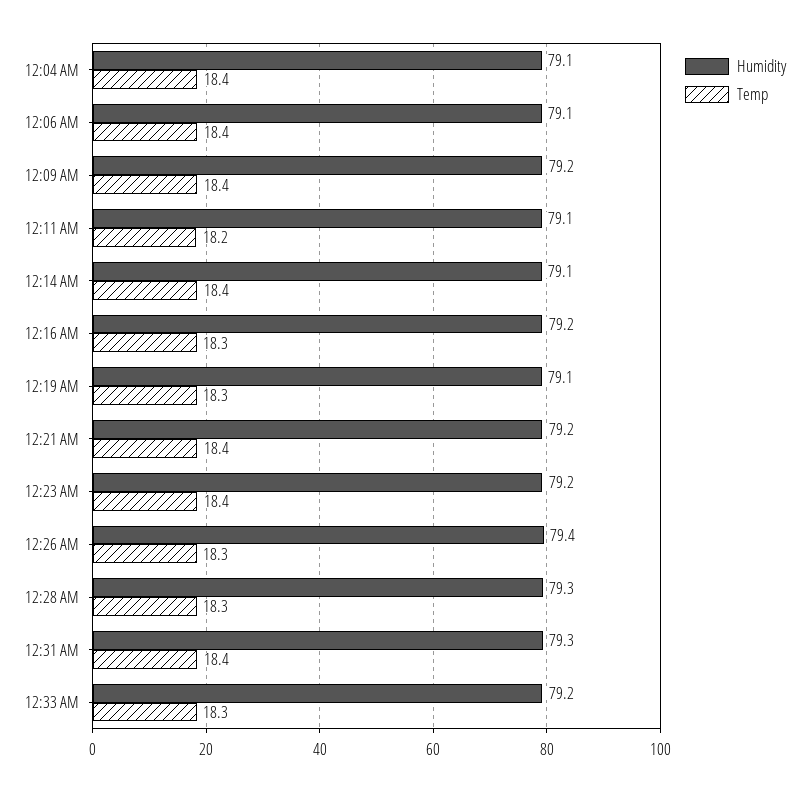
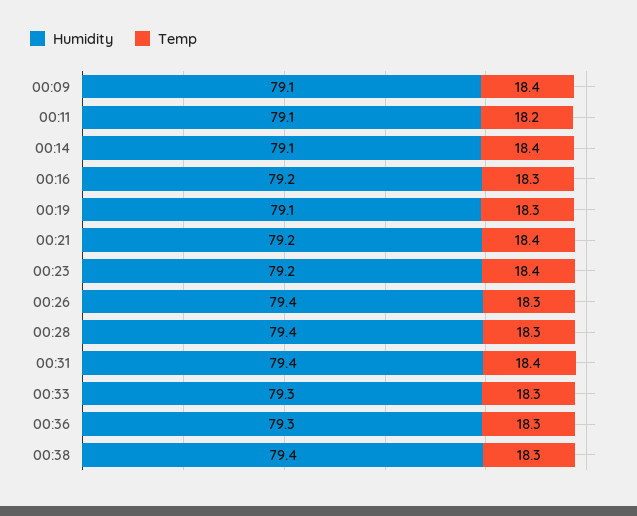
Humidity, 12:04 AM: 79.1 -> none
Temp, 12:04 AM: 18.4 -> none
Humidity, 12:06 AM: 79.1 -> none
Temp, 12:06 AM: 18.4 -> none
Humidity, 12:09 AM: 79.2 -> 79.1
Humidity, 12:28 AM: 79.3 -> 79.4
Humidity, 12:31 AM: 79.3 -> 79.4
Humidity, 12:33 AM: 79.2 -> 79.3
Humidity, 00:36: none -> 79.3
Temp, 00:36: none -> 18.3
Humidity, 00:38: none -> 79.4
Temp, 00:38: none -> 18.3

